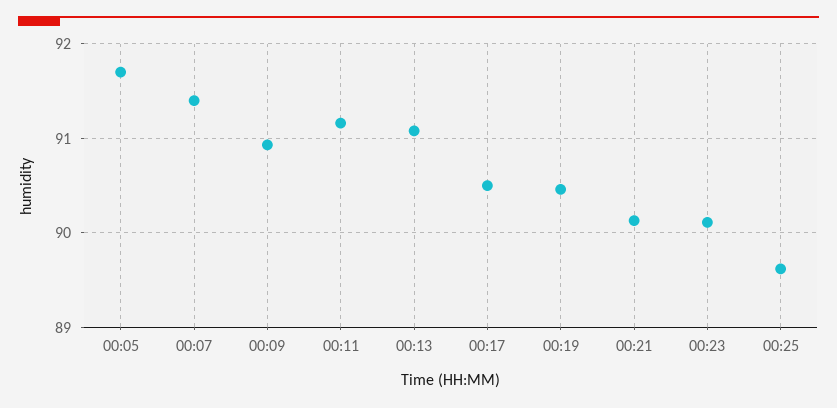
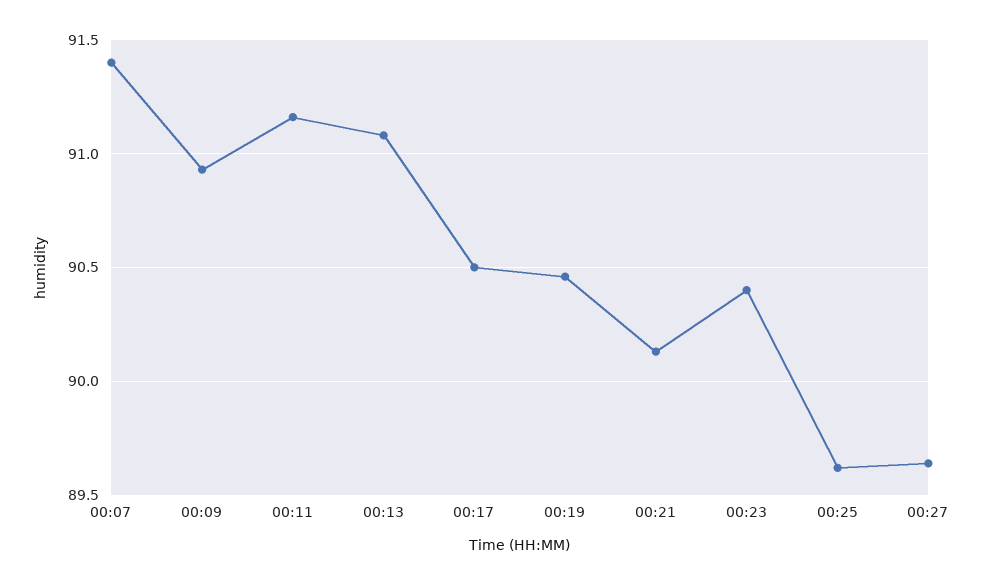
00:05: 91.7 -> none
00:23: 90.1 -> 90.4
00:27: none -> 89.65

